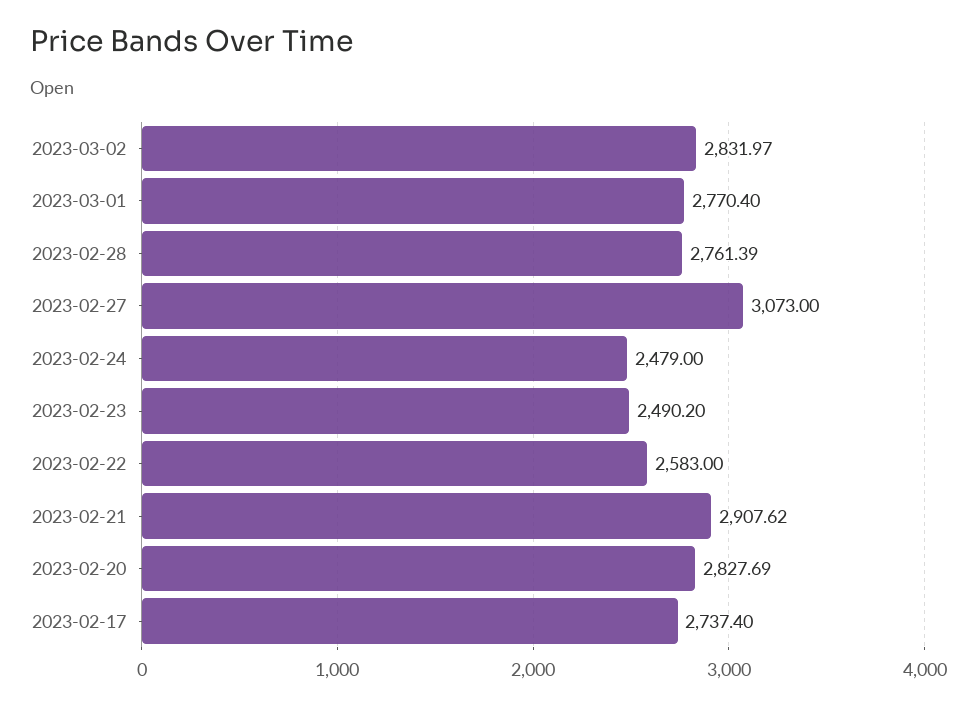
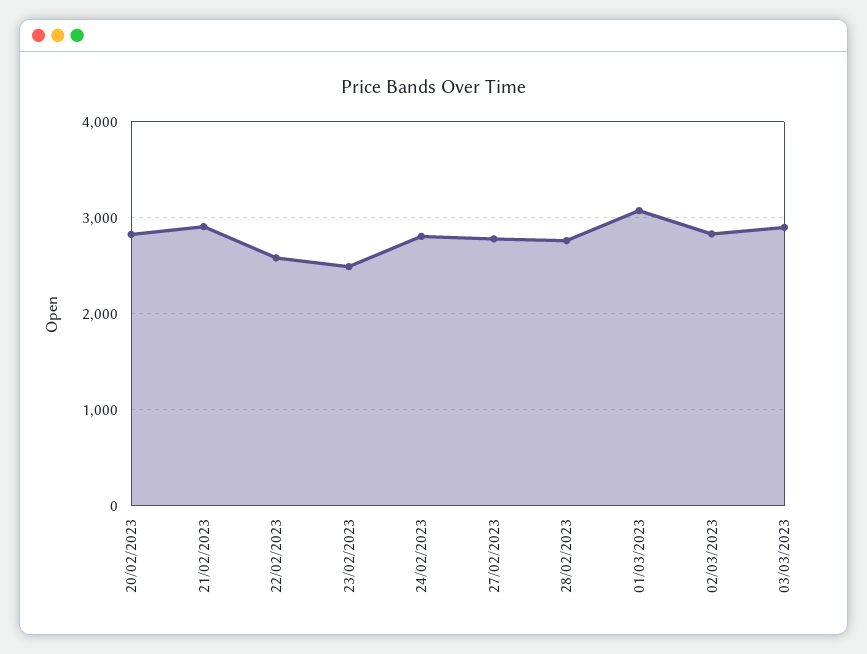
2023-03-01: 2770.4 -> 3100
2023-02-27: 3073 -> 2800
2023-02-24: 2479 -> 2800
2023-02-17: 2737.4 -> none
03/03/2023: none -> 2900

